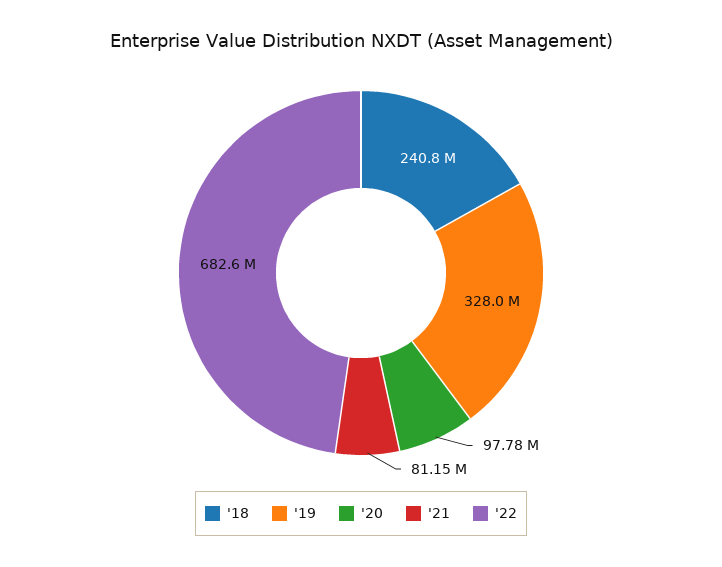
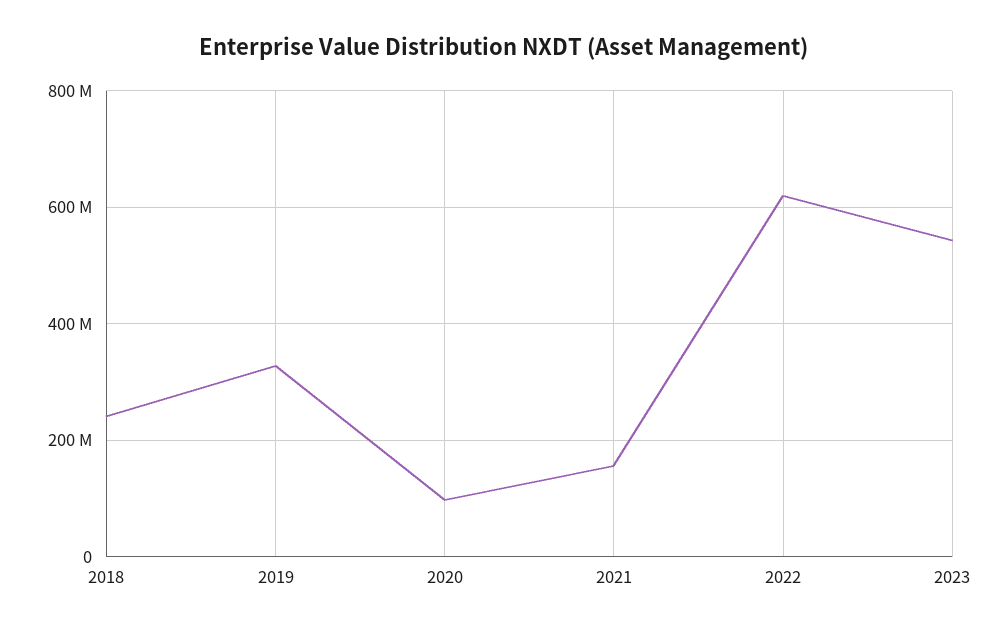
'21: 81150000 -> 160000000
'22: 682600000 -> 620000000
2023: none -> 540000000

